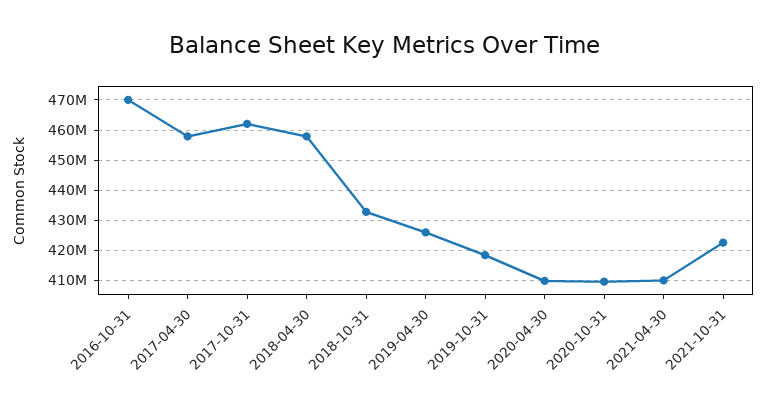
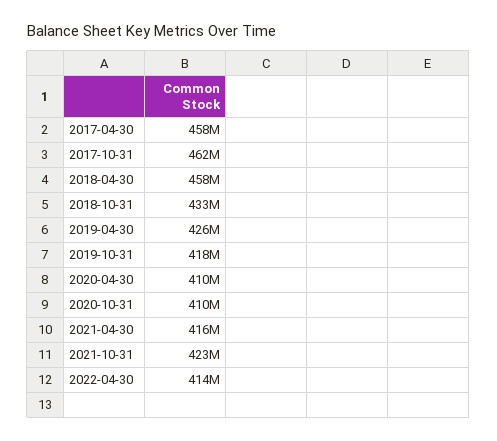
2016-10-31: 470000000 -> none
2021-04-30: 410000000 -> 416000000
2022-04-30: none -> 414000000

